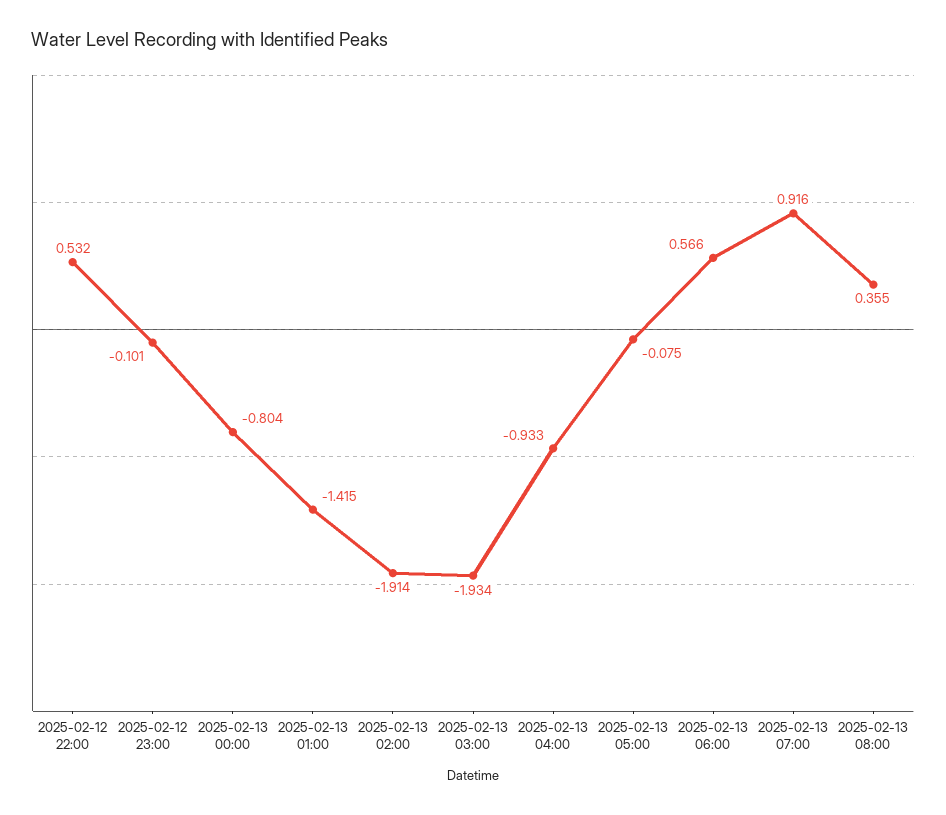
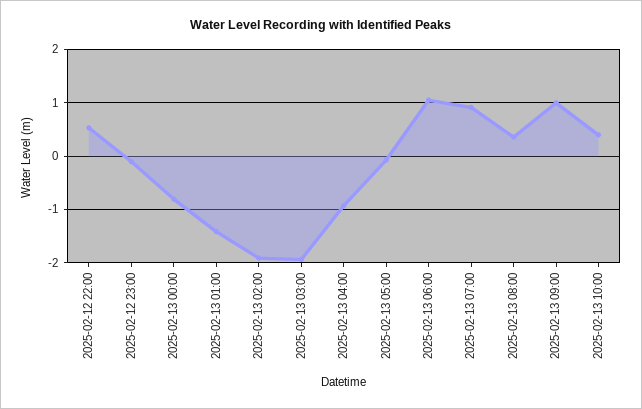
2025-02-13 06:00: 0.566 -> 1
2025-02-13 09:00: none -> 1
2025-02-13 10:00: none -> 0.4

